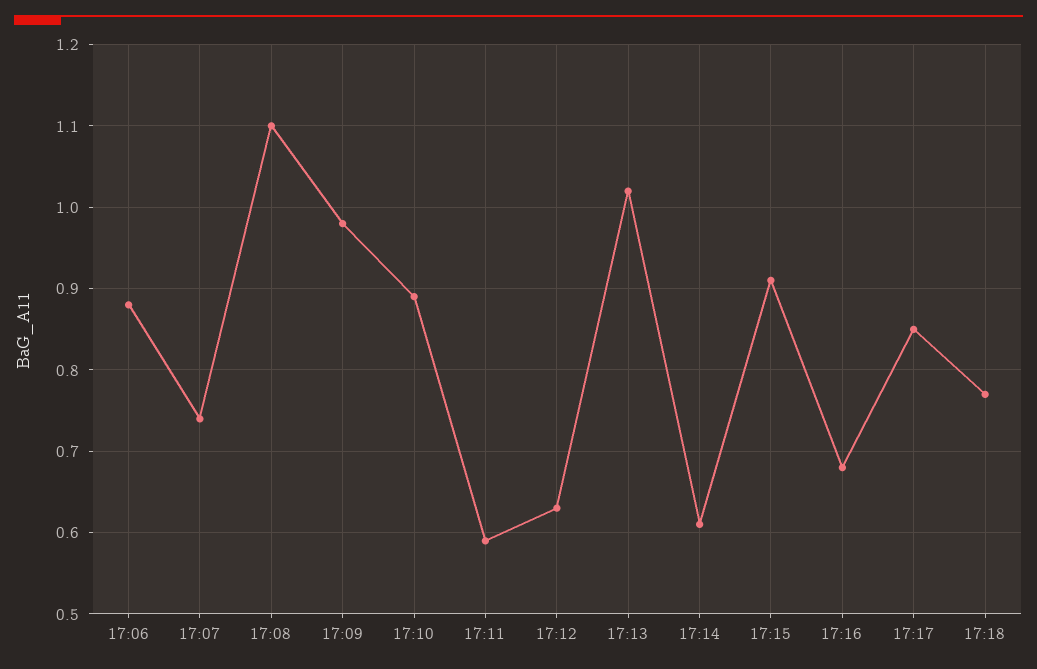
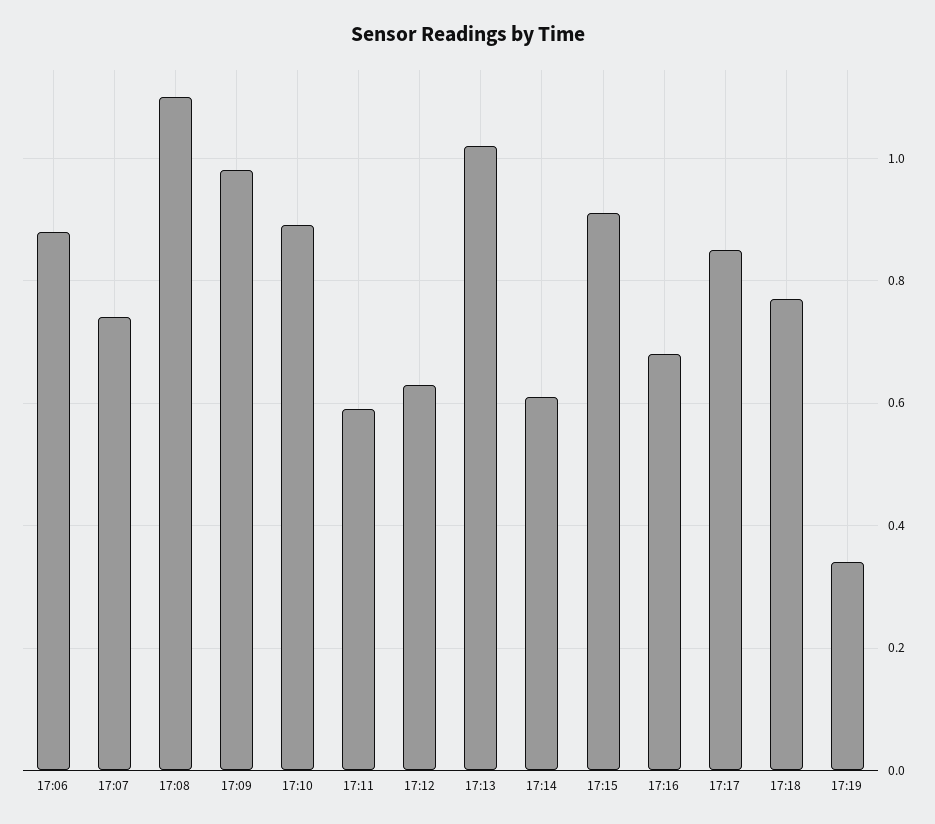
17:19: none -> 0.35

